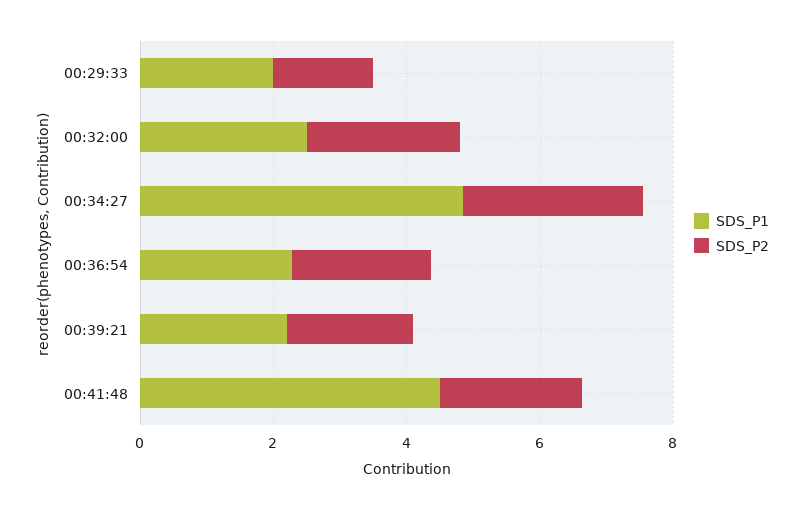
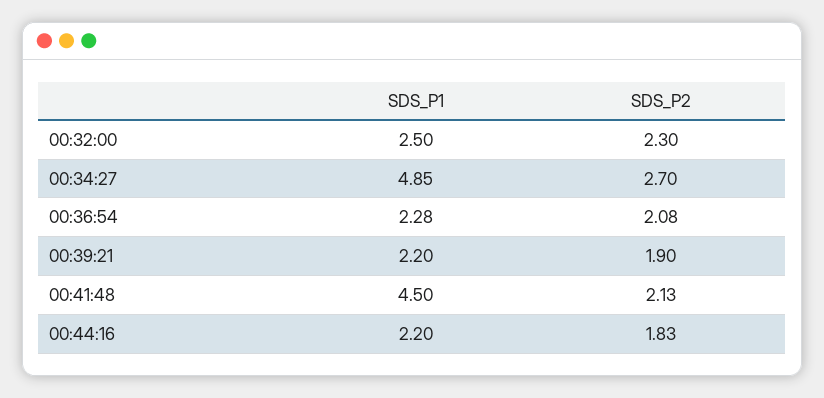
SDS_P1, 00:29:33: 2 -> none
SDS_P2, 00:29:33: 1.5 -> none
SDS_P1, 00:44:16: none -> 2.2
SDS_P2, 00:44:16: none -> 1.83

